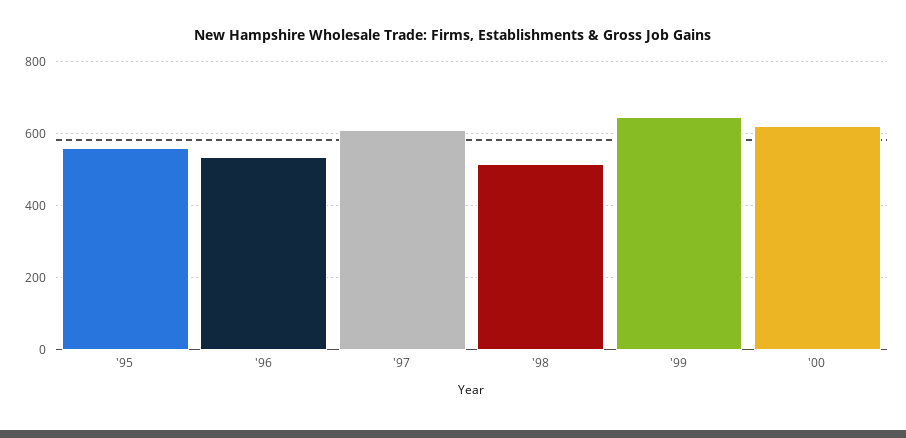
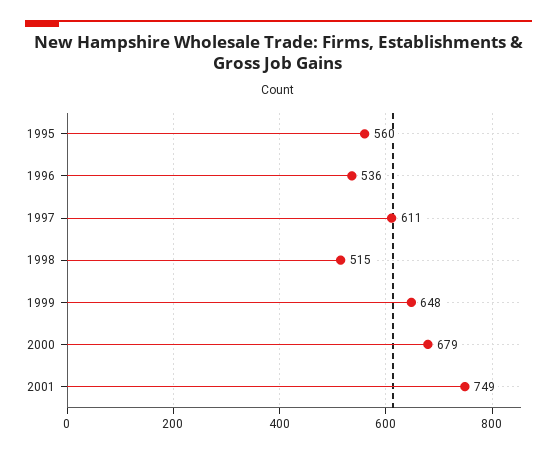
'00: 620 -> 679
2001: none -> 749

